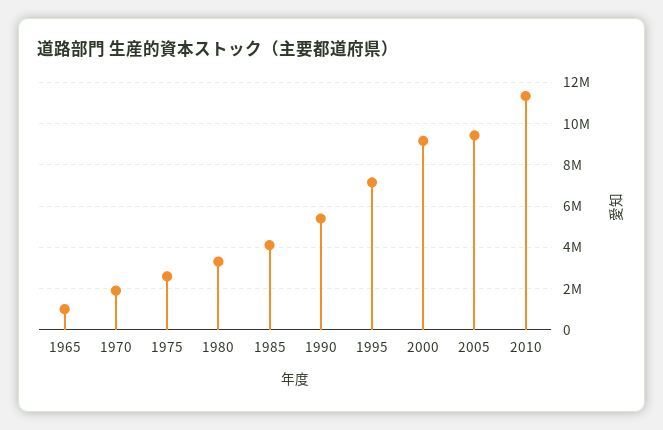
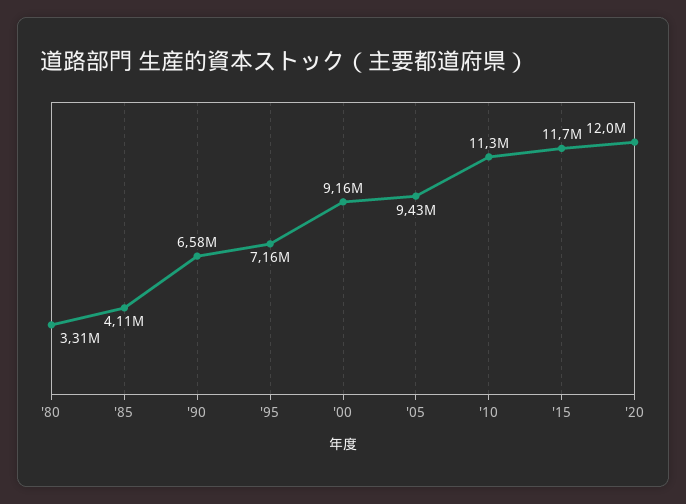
1965: 1000000 -> none
1970: 2000000 -> none
1975: 2500000 -> none
1990: 5500000 -> 6580000
'15: none -> 11700000
'20: none -> 12000000

